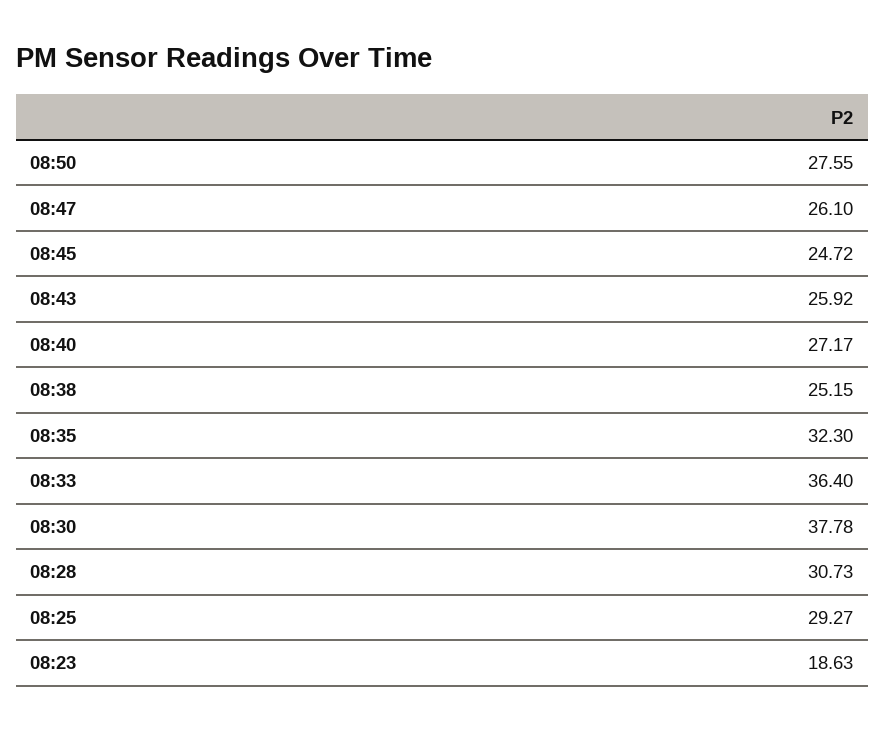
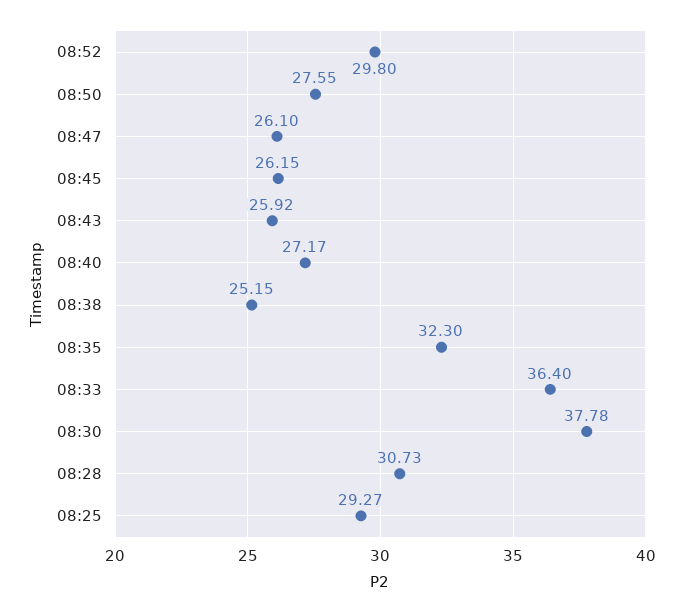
08:45: 24.72 -> 26.15
08:23: 18.63 -> none
08:52: none -> 29.8

